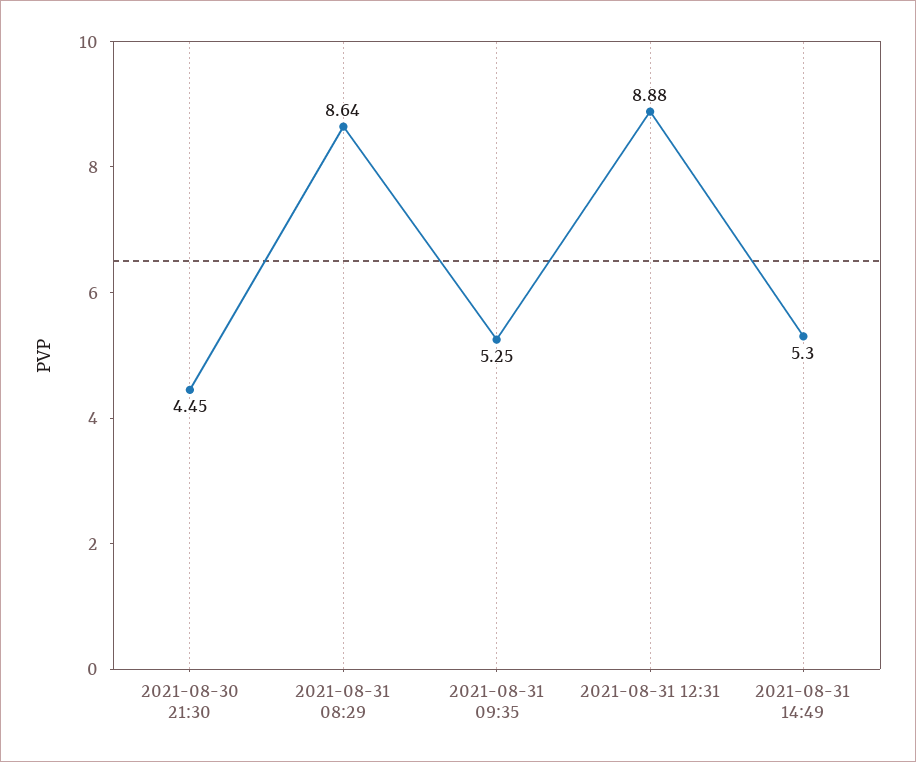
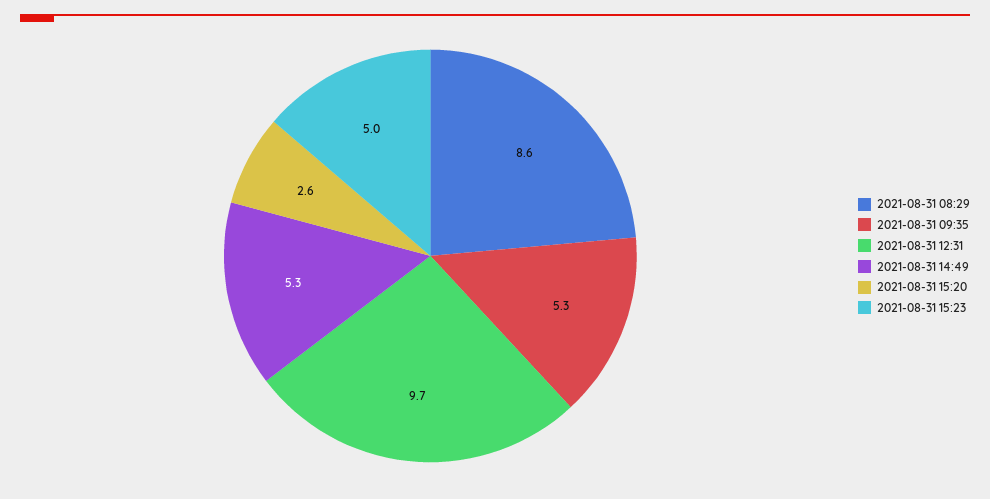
2021-08-30 21:30: 4.45 -> none
2021-08-31 12:31: 8.88 -> 9.7
2021-08-31 15:20: none -> 2.6
2021-08-31 15:23: none -> 5

